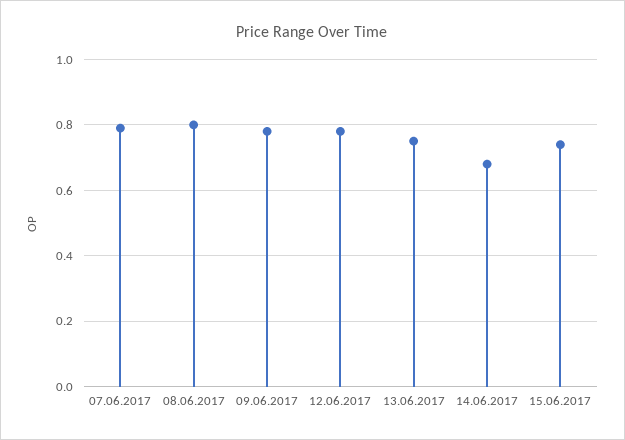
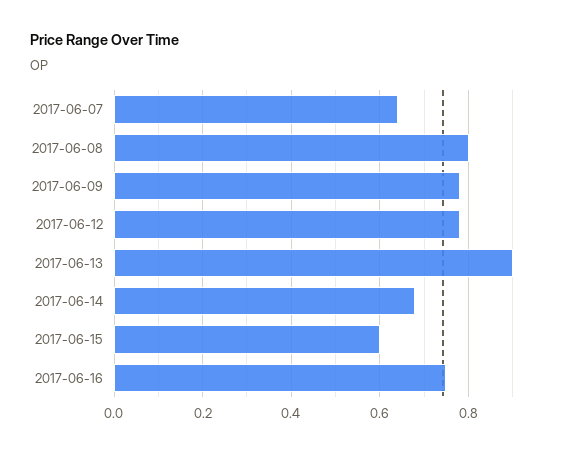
07.06.2017: 0.8 -> 0.65
13.06.2017: 0.75 -> 0.9
15.06.2017: 0.75 -> 0.6
2017-06-16: none -> 0.75

